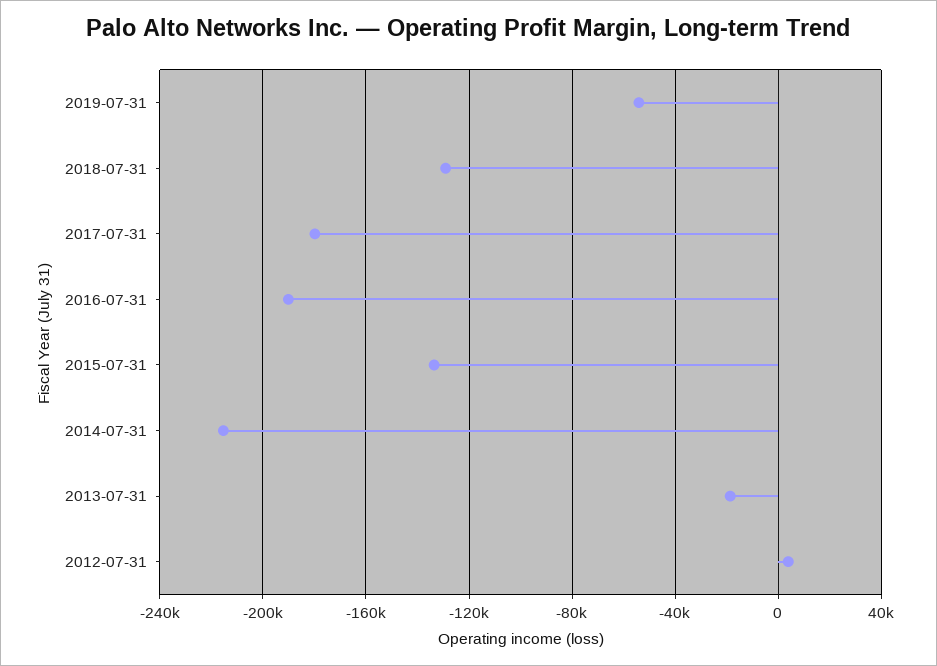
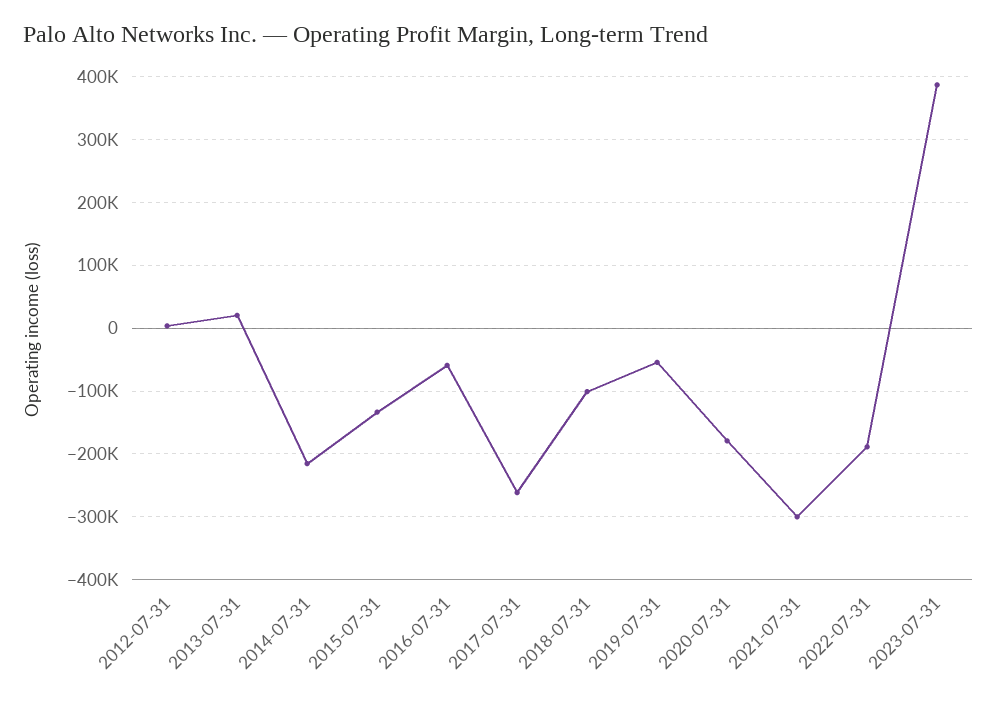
2018-07-31: -130000 -> -100000
2017-07-31: -180000 -> -260000
2016-07-31: -190000 -> -60000
2013-07-31: -20000 -> 20000
2020-07-31: none -> -180000
2021-07-31: none -> -300000
2022-07-31: none -> -190000
2023-07-31: none -> 390000

